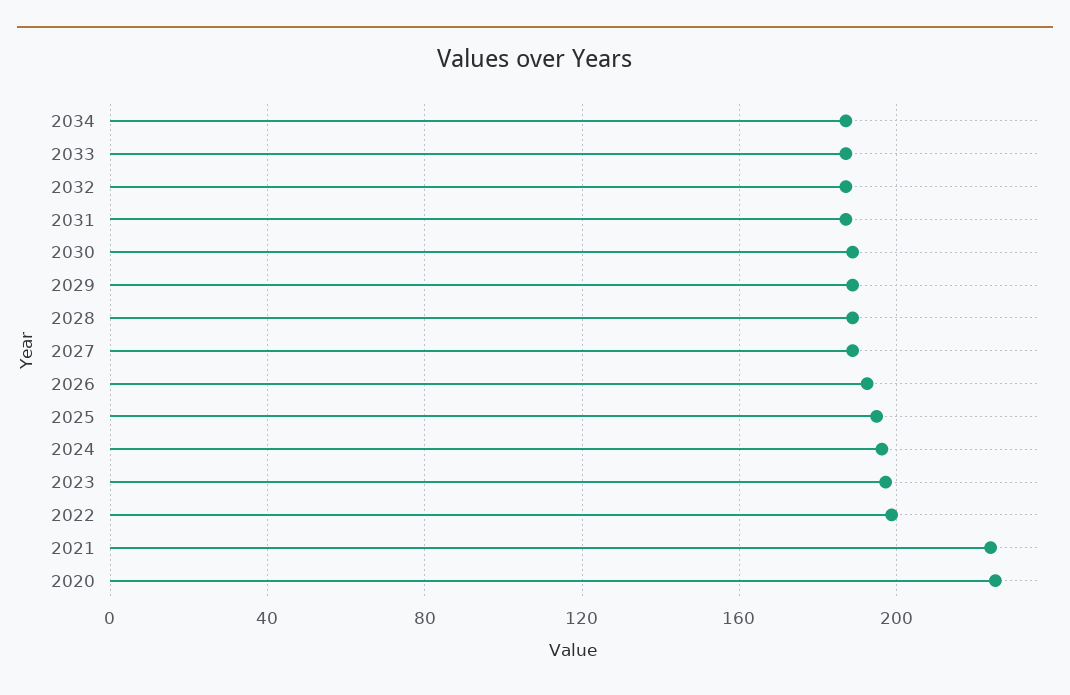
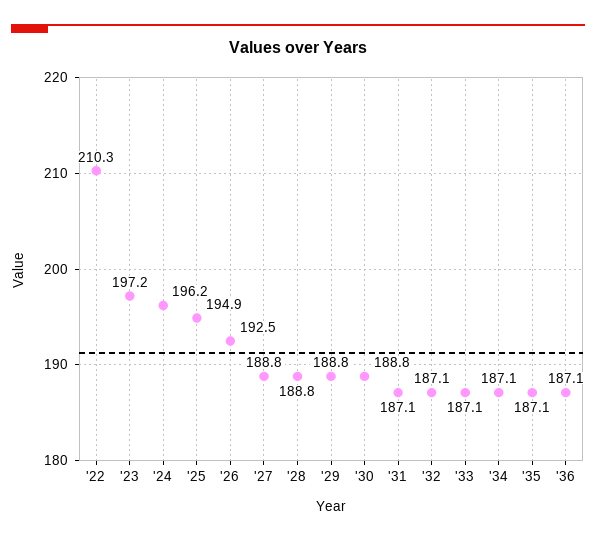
2022: 200 -> 210.3
2021: 225 -> none
2020: 225 -> none
'35: none -> 187.1
'36: none -> 187.1

